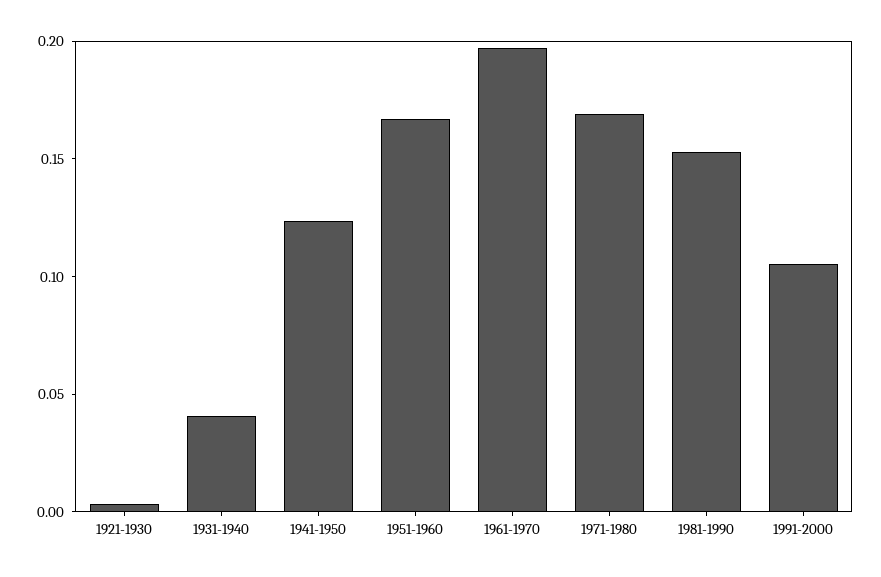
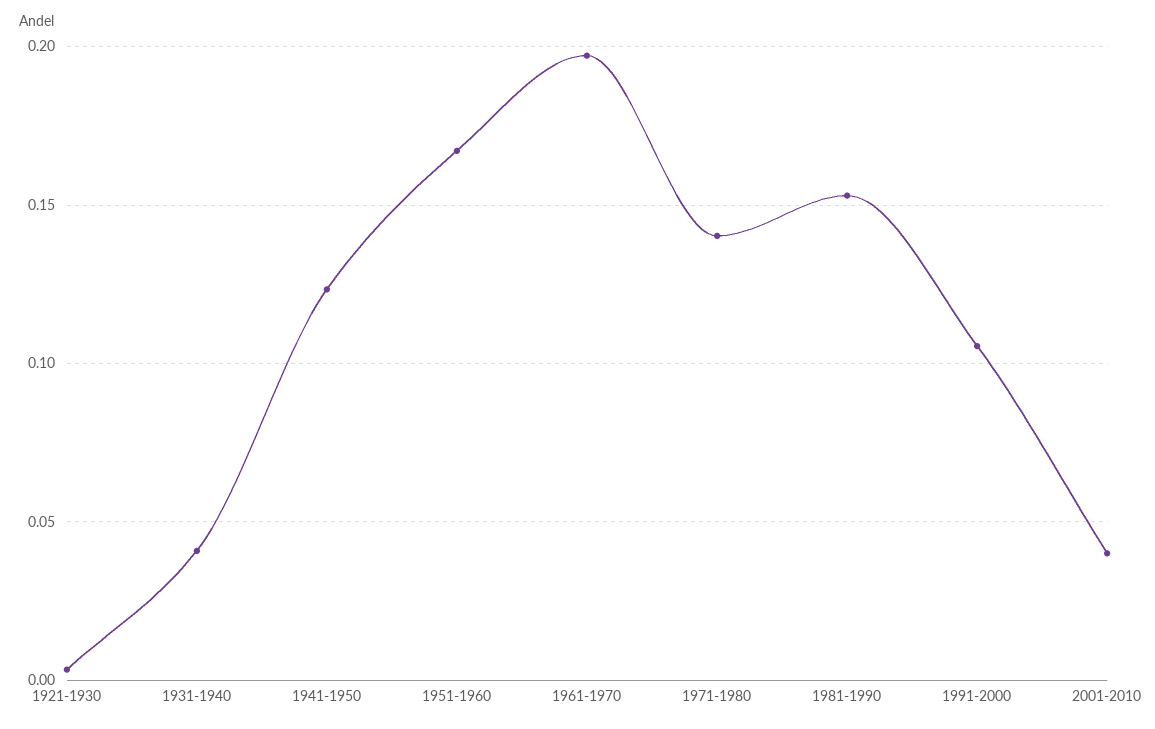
1971-1980: 0.17 -> 0.14
2001-2010: none -> 0.04

